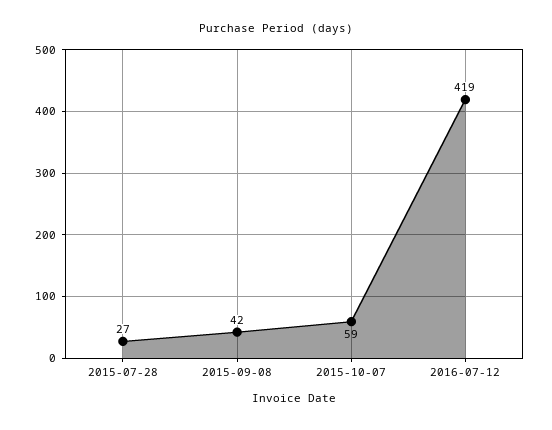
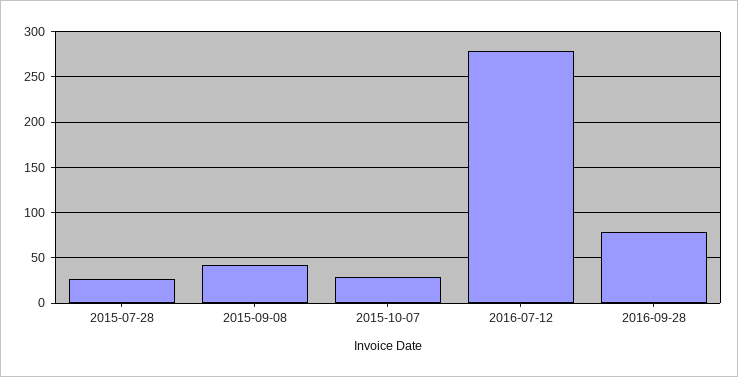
2015-10-07: 59 -> 30
2016-07-12: 419 -> 280
2016-09-28: none -> 80

